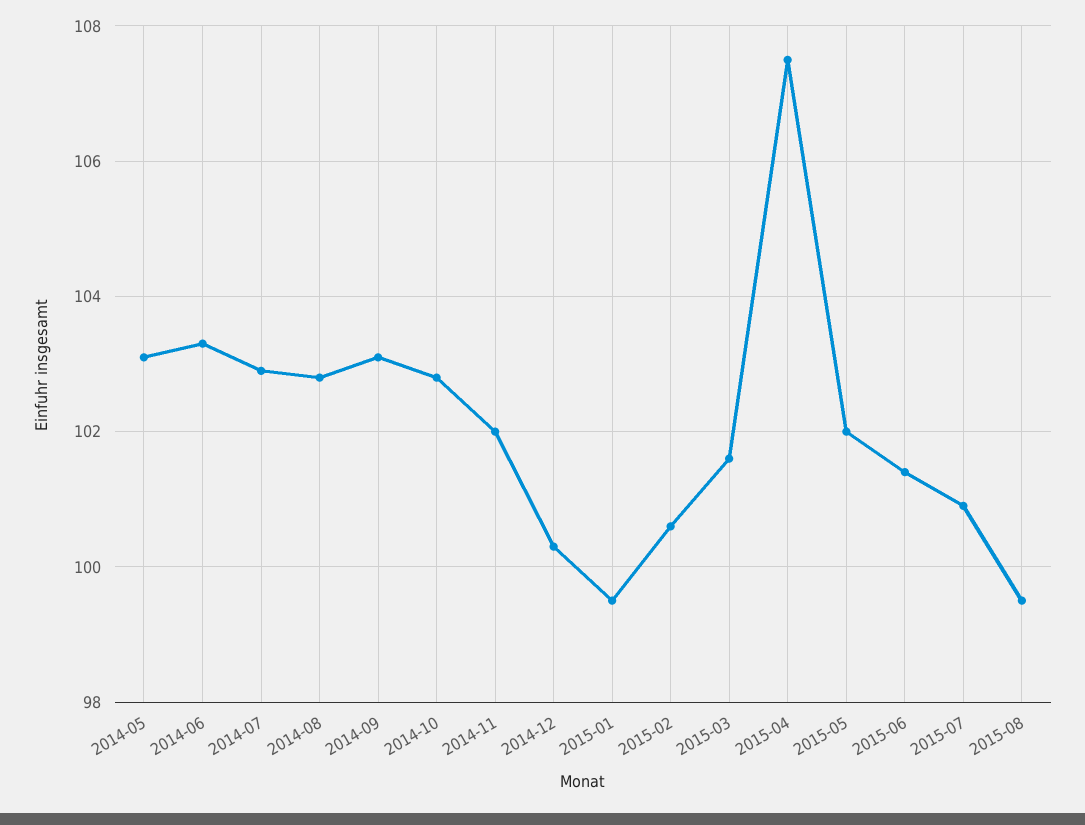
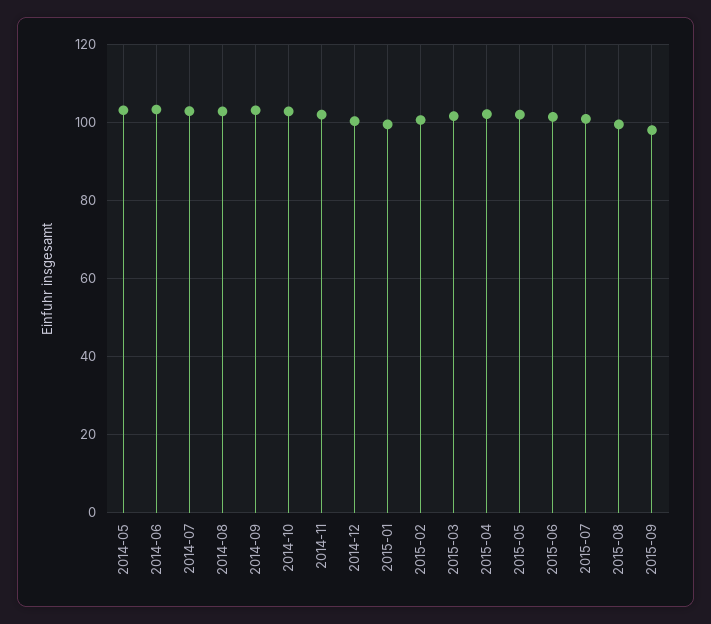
2015-04: 107.5 -> 102
2015-09: none -> 98

